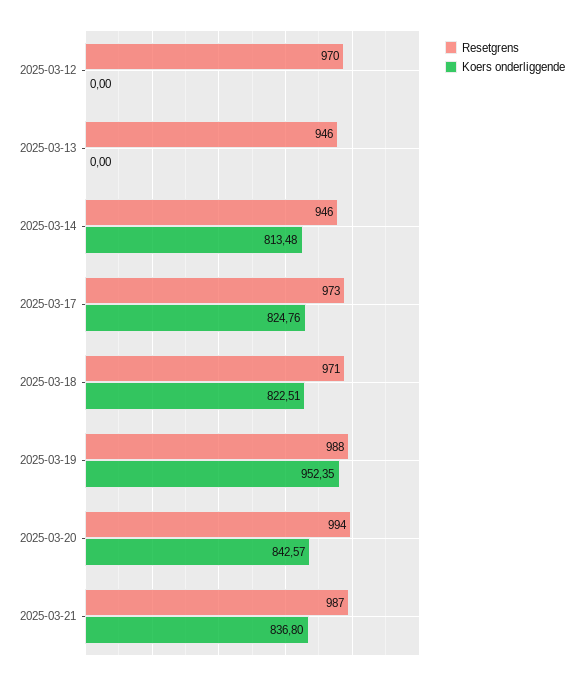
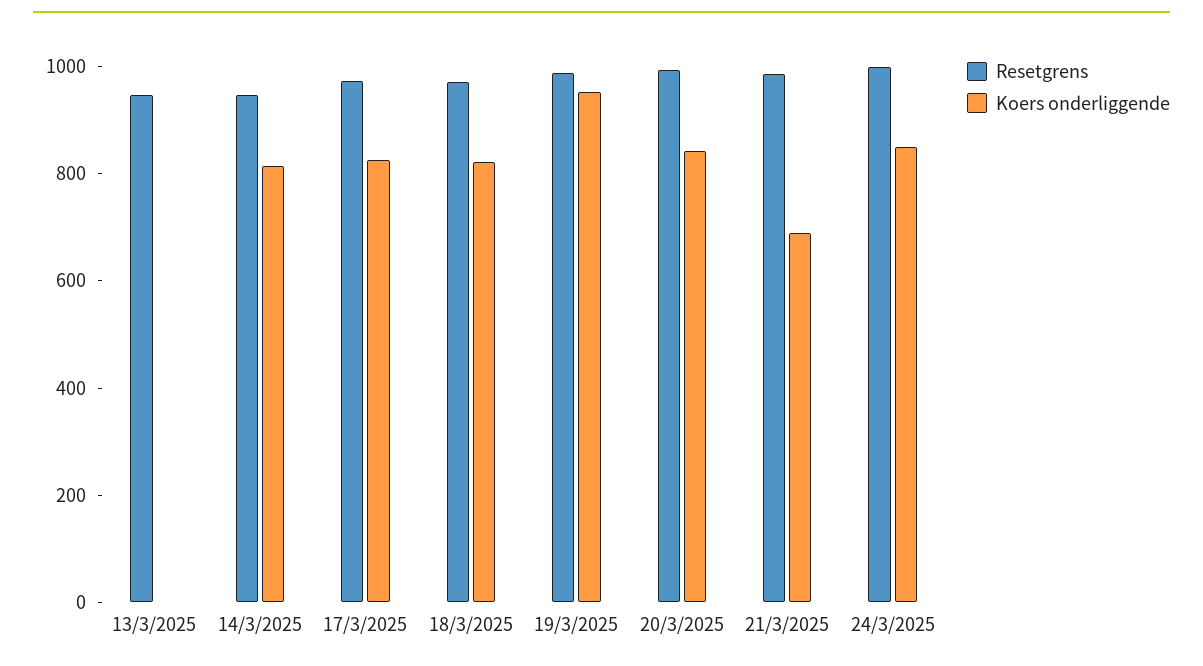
Resetgrens, 2025-03-12: 970 -> none
Koers onderliggende, 2025-03-12: 0 -> none
Koers onderliggende, 2025-03-21: 836.8 -> 700
Resetgrens, 24/3/2025: none -> 1000
Koers onderliggende, 24/3/2025: none -> 850

